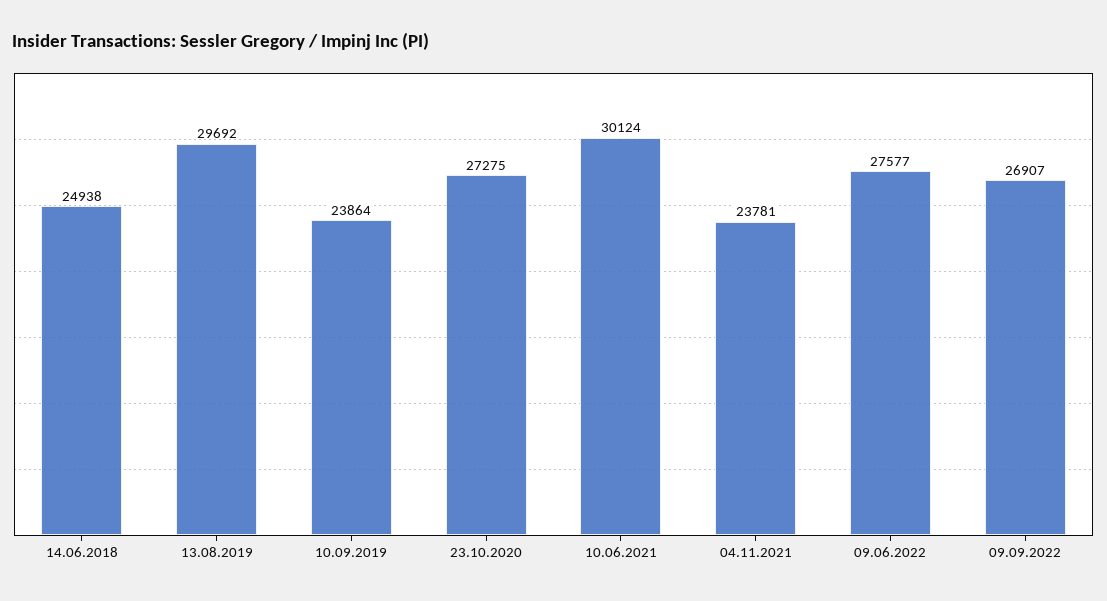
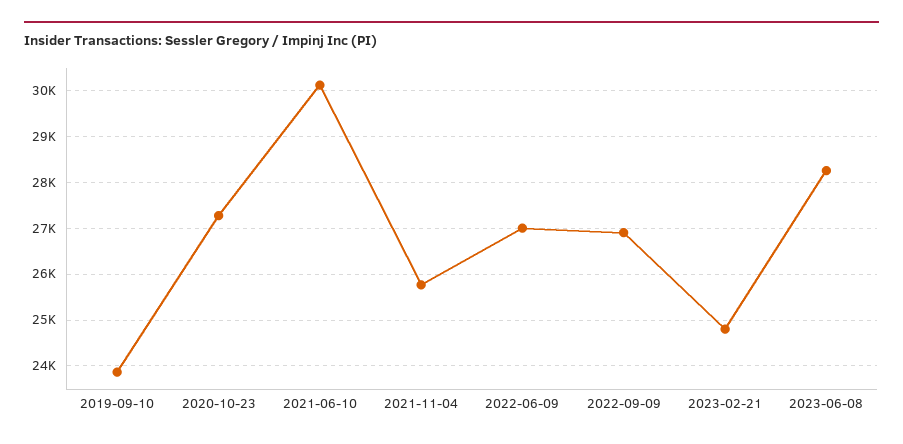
14.06.2018: 24938 -> none
13.08.2019: 29692 -> none
04.11.2021: 23781 -> 25800
09.06.2022: 27577 -> 27000
2023-02-21: none -> 24800
2023-06-08: none -> 28200

